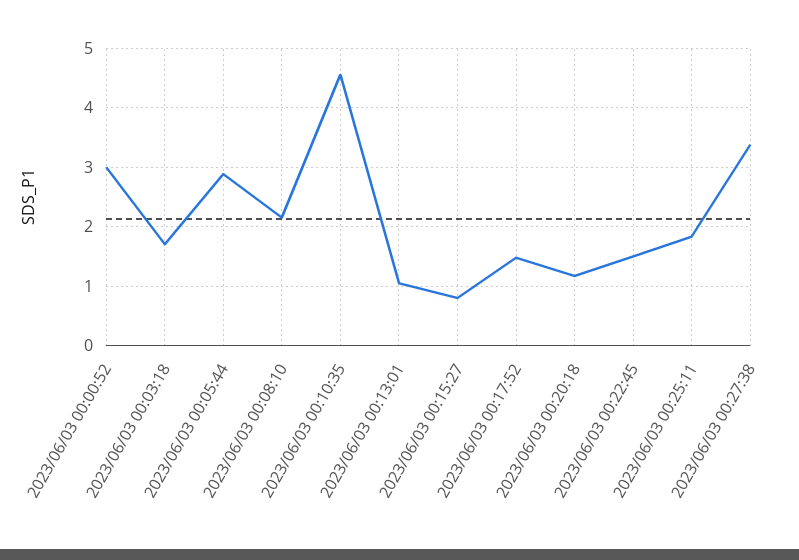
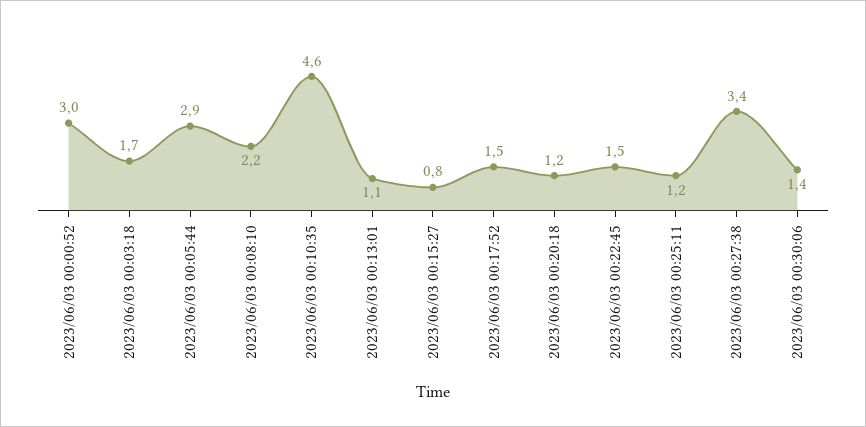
2023/06/03 00:25:11: 1.8 -> 1.2
2023/06/03 00:30:06: none -> 1.4

